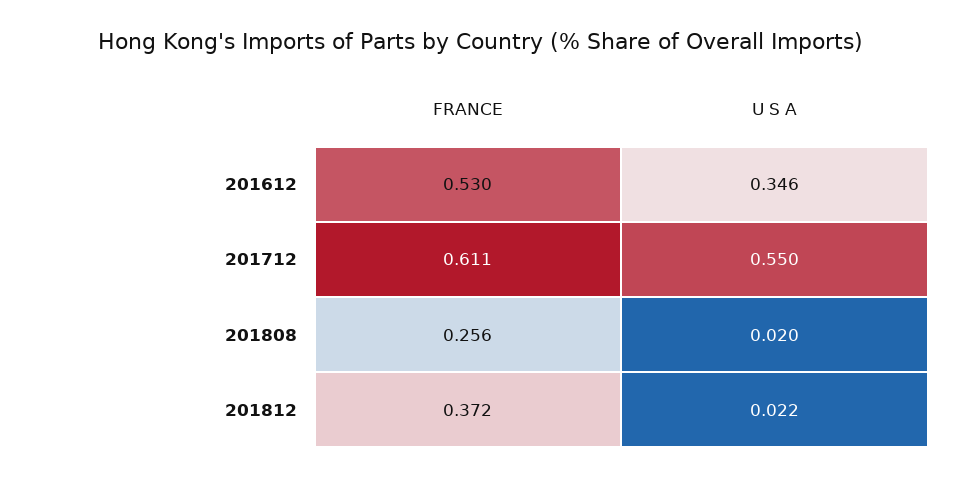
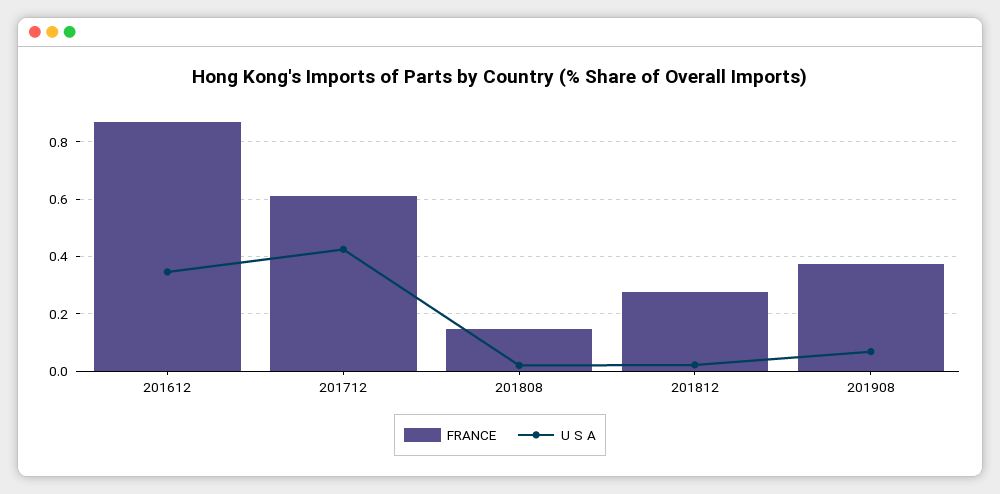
FRANCE, 201612: 0.53 -> 0.875
U S A, 201712: 0.55 -> 0.425
FRANCE, 201808: 0.256 -> 0.15
FRANCE, 201812: 0.372 -> 0.275
FRANCE, 201908: none -> 0.375
U S A, 201908: none -> 0.075

